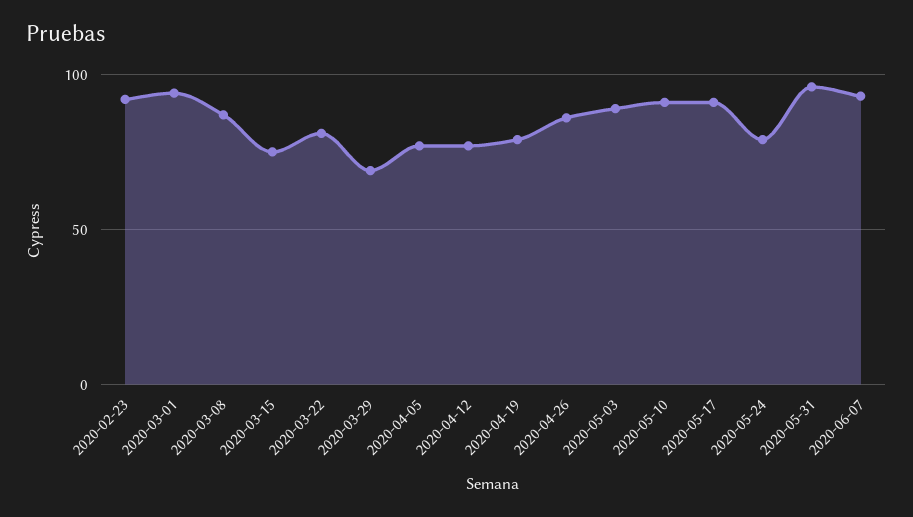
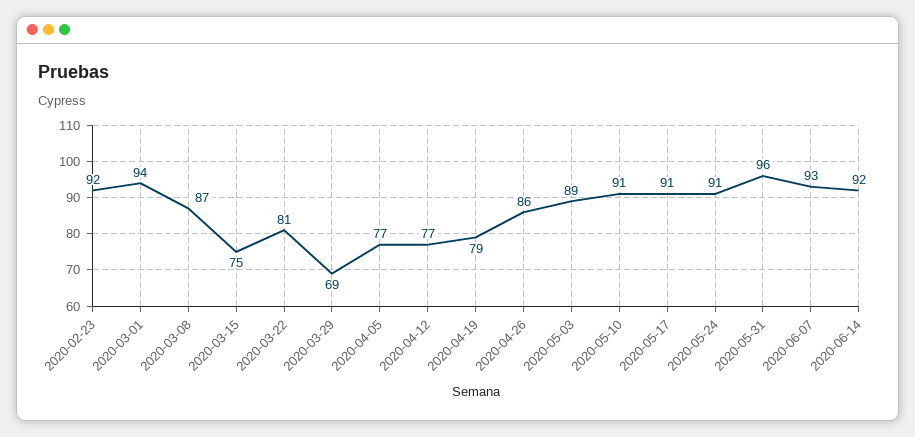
2020-05-24: 80 -> 91
2020-06-14: none -> 92

